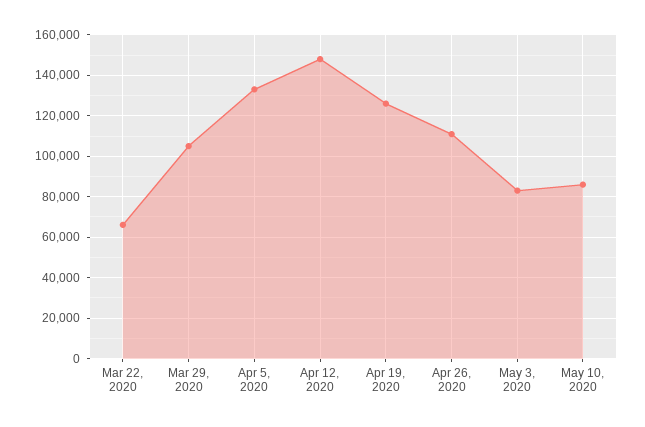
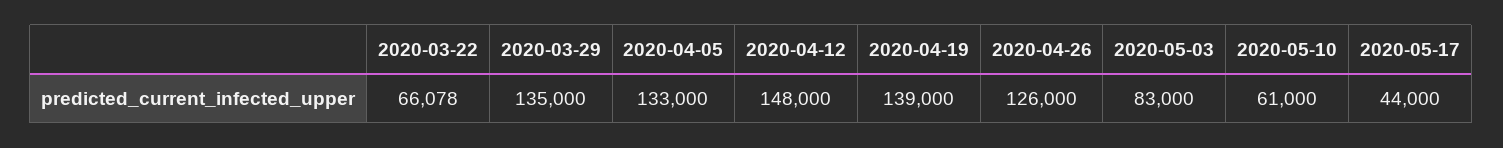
Mar 29, 2020: 105000 -> 135000
Apr 19, 2020: 125000 -> 139000
Apr 26, 2020: 110000 -> 126000
May 10, 2020: 85000 -> 61000
2020-05-17: none -> 44000

